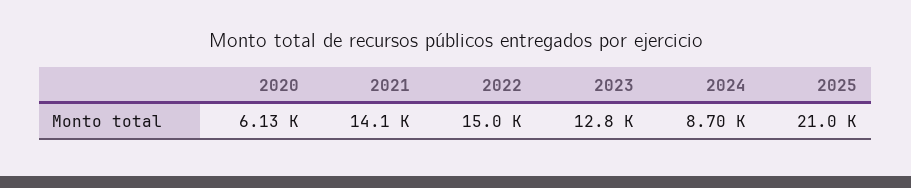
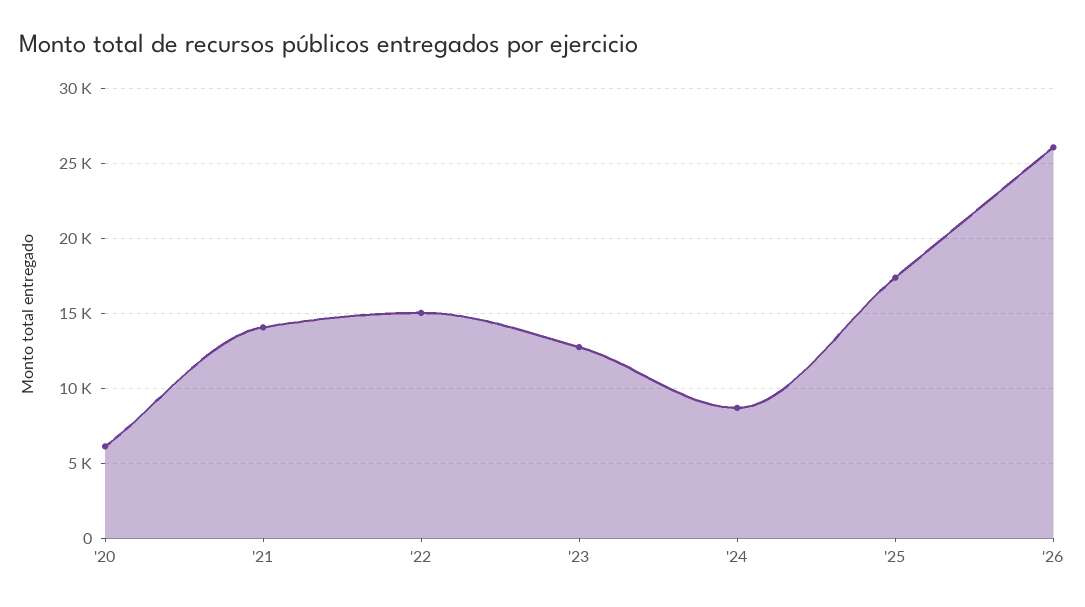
2025: 21000 -> 17500
'26: none -> 26000

